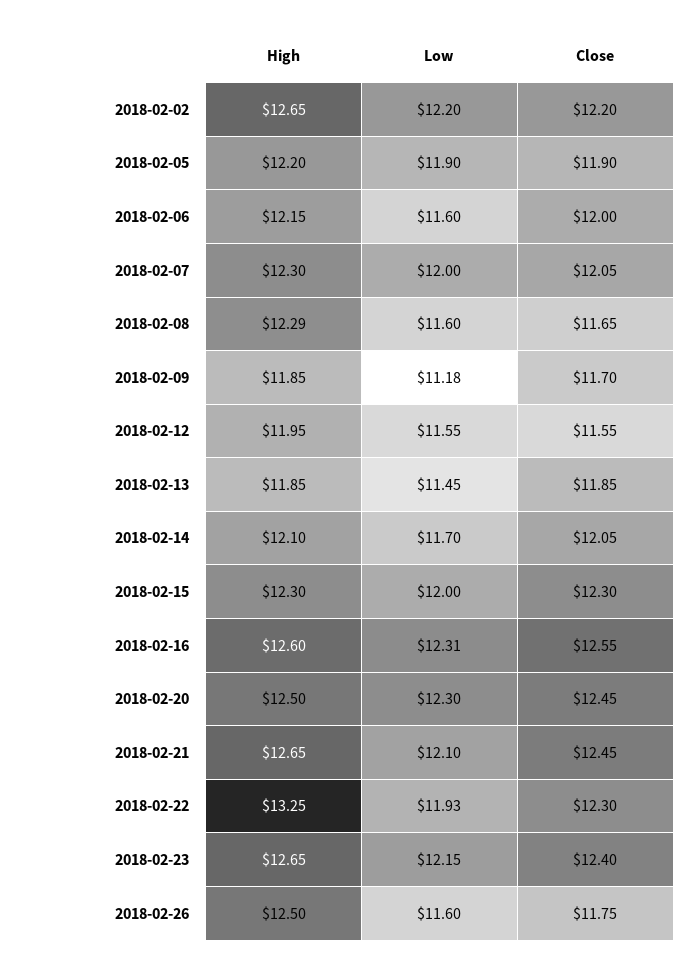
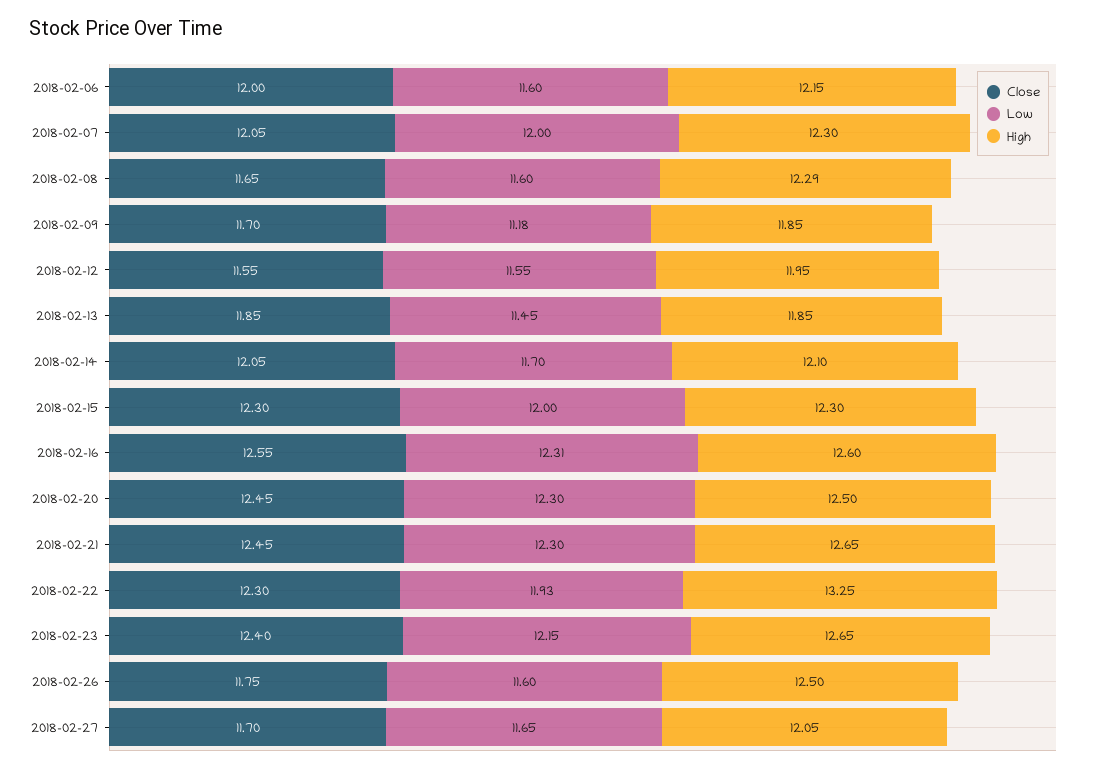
High, 2018-02-02: 12.65 -> none
Low, 2018-02-02: 12.2 -> none
Close, 2018-02-02: 12.2 -> none
High, 2018-02-05: 12.2 -> none
Low, 2018-02-05: 11.9 -> none
Close, 2018-02-05: 11.9 -> none
Low, 2018-02-21: 12.1 -> 12.3
Close, 2018-02-27: none -> 11.7
Low, 2018-02-27: none -> 11.65
High, 2018-02-27: none -> 12.05

